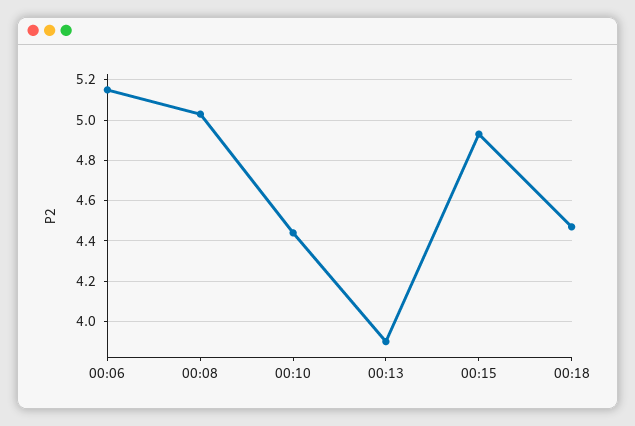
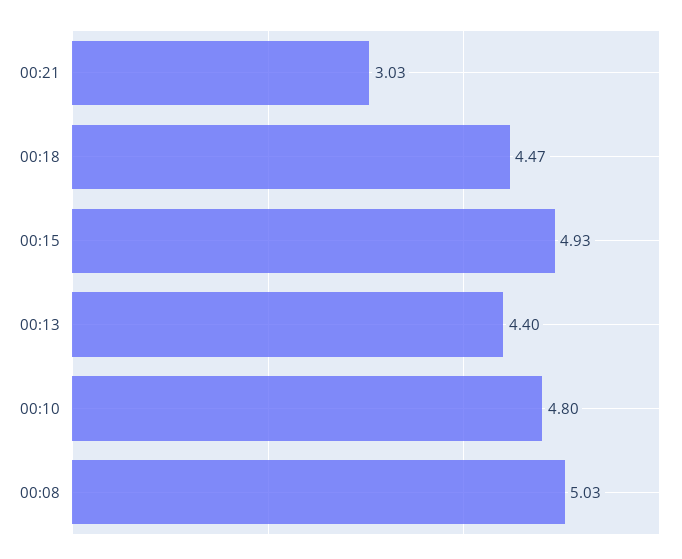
00:06: 5.15 -> none
00:10: 4.45 -> 4.8
00:13: 3.9 -> 4.4
00:21: none -> 3.03

